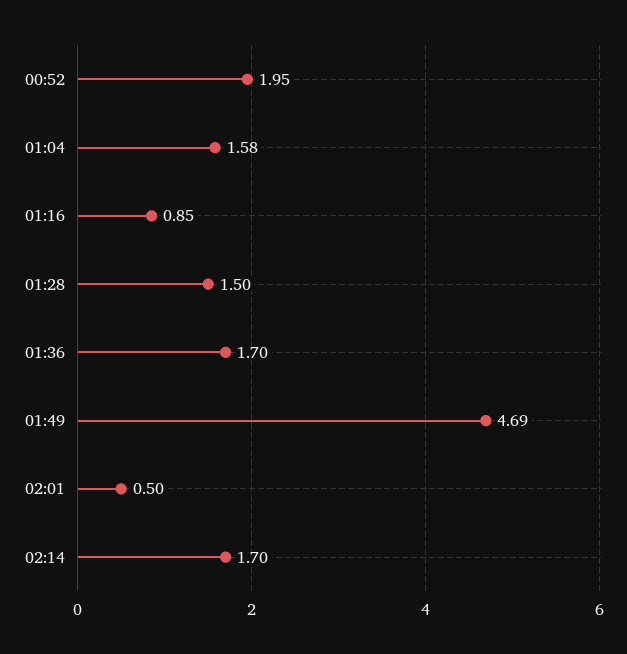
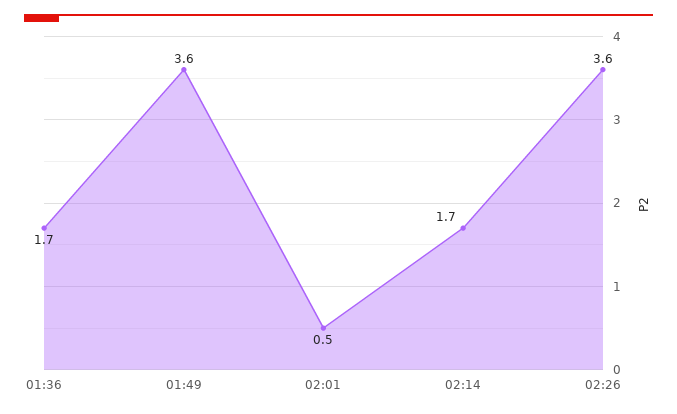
00:52: 1.95 -> none
01:04: 1.58 -> none
01:16: 0.85 -> none
01:28: 1.5 -> none
01:49: 4.69 -> 3.6
02:26: none -> 3.6

